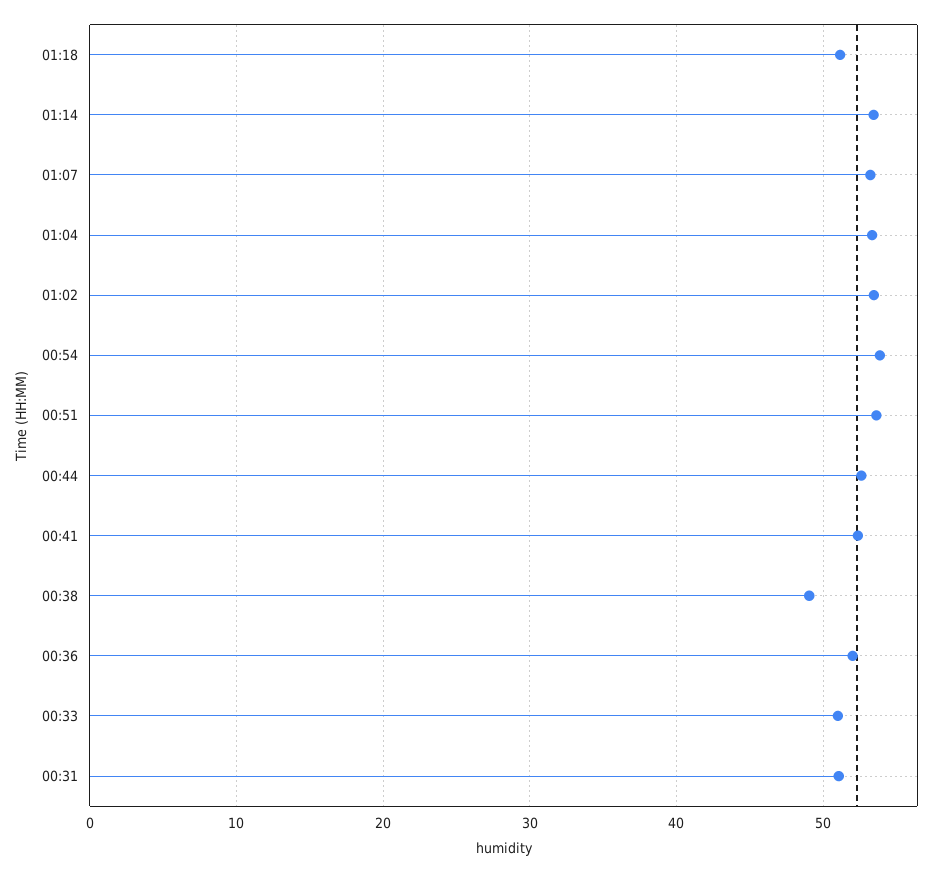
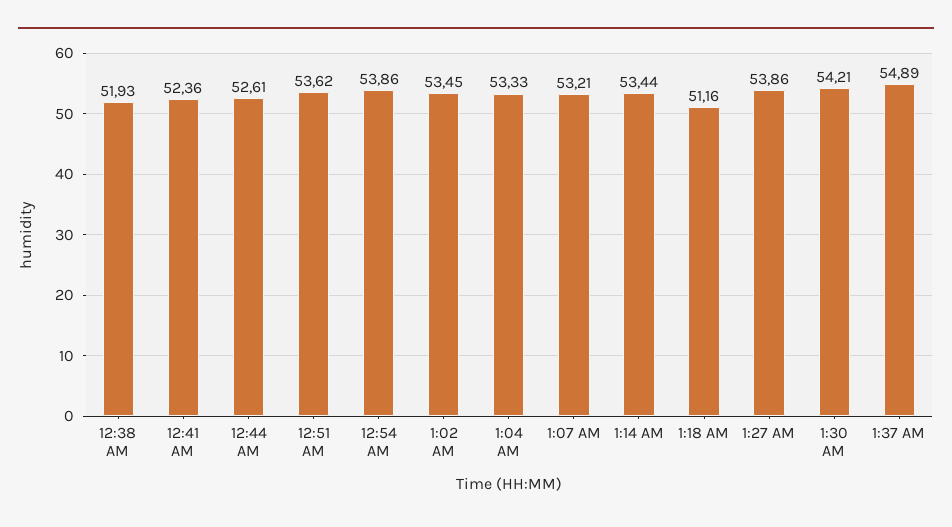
00:38: 49 -> 51.93
00:36: 52 -> none
00:33: 51 -> none
00:31: 51 -> none
1:27 AM: none -> 53.86
1:30 AM: none -> 54.21
1:37 AM: none -> 54.89

